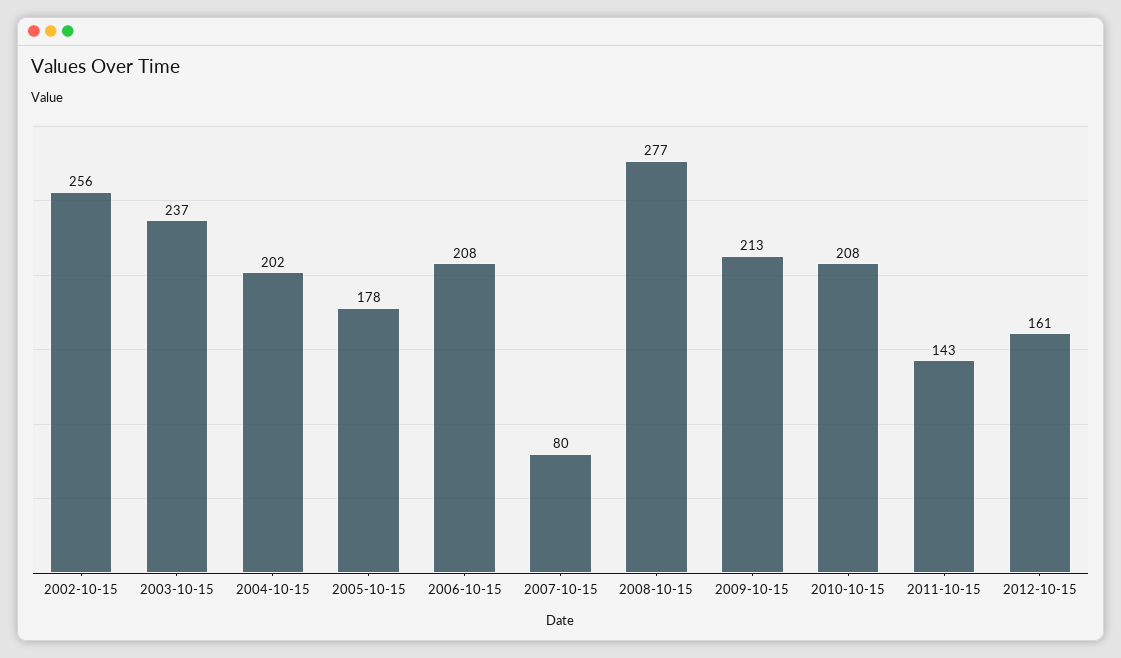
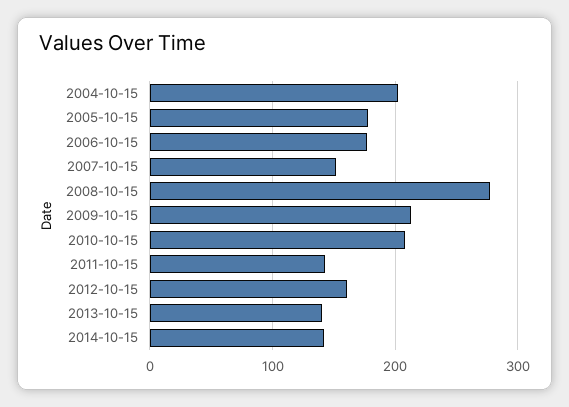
2002-10-15: 256 -> none
2003-10-15: 237 -> none
2006-10-15: 208 -> 180
2007-10-15: 80 -> 150
2013-10-15: none -> 140
2014-10-15: none -> 140

